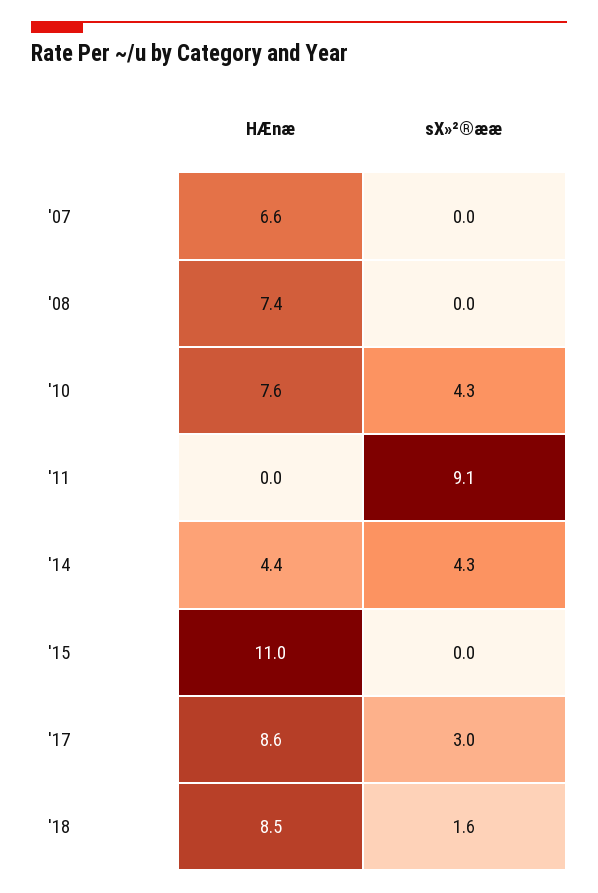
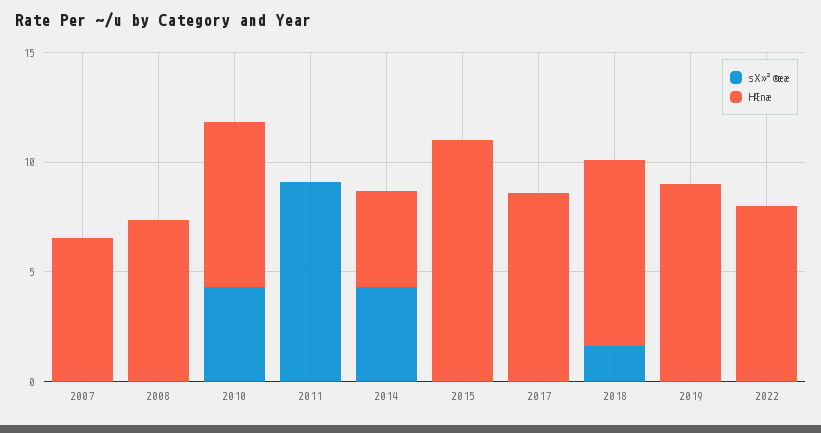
sX»²®ææ, '17: 3 -> 0
sX»²®ææ, 2019: none -> 0
HÆnæ, 2019: none -> 9
sX»²®ææ, 2022: none -> 0
HÆnæ, 2022: none -> 8

